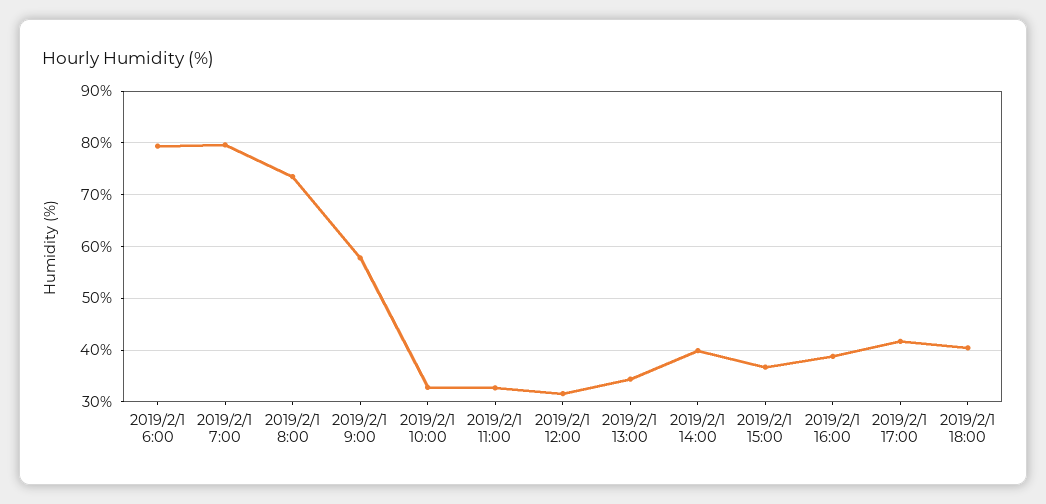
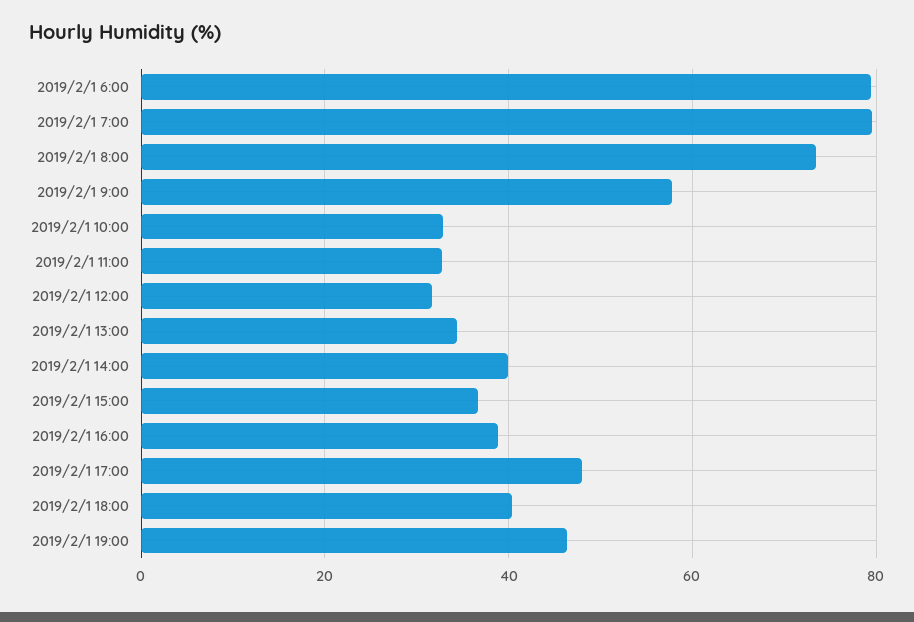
2019/2/1 17:00: 42 -> 48
2019/2/1 19:00: none -> 46

